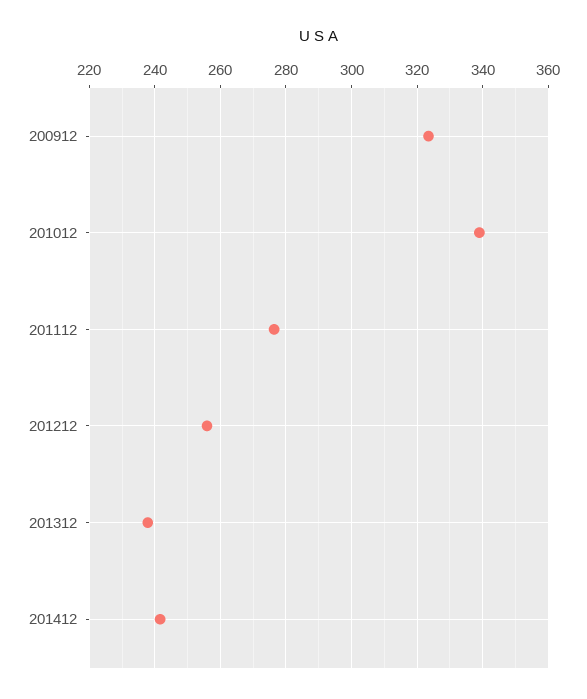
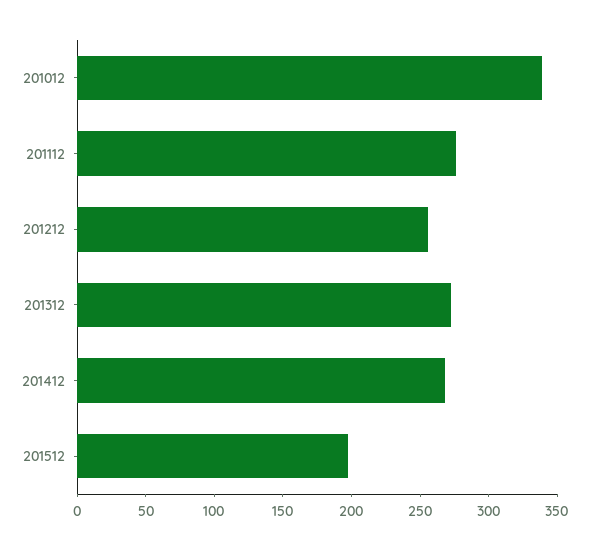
200912: 324 -> none
201312: 238 -> 270
201412: 242 -> 270
201512: none -> 200

